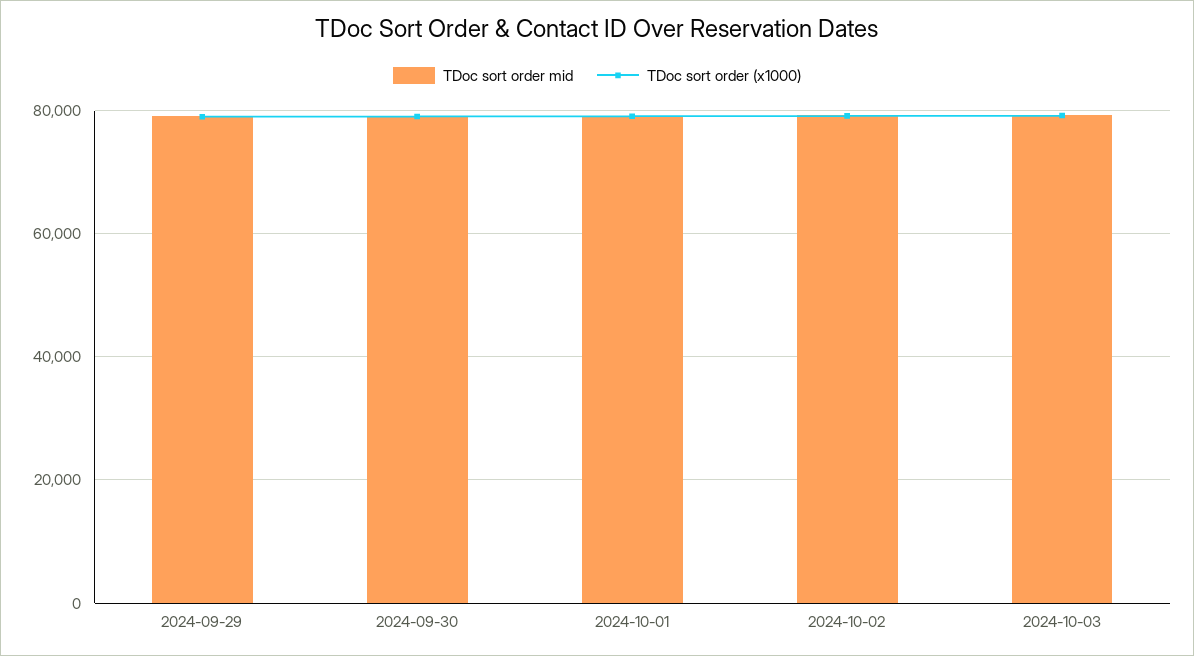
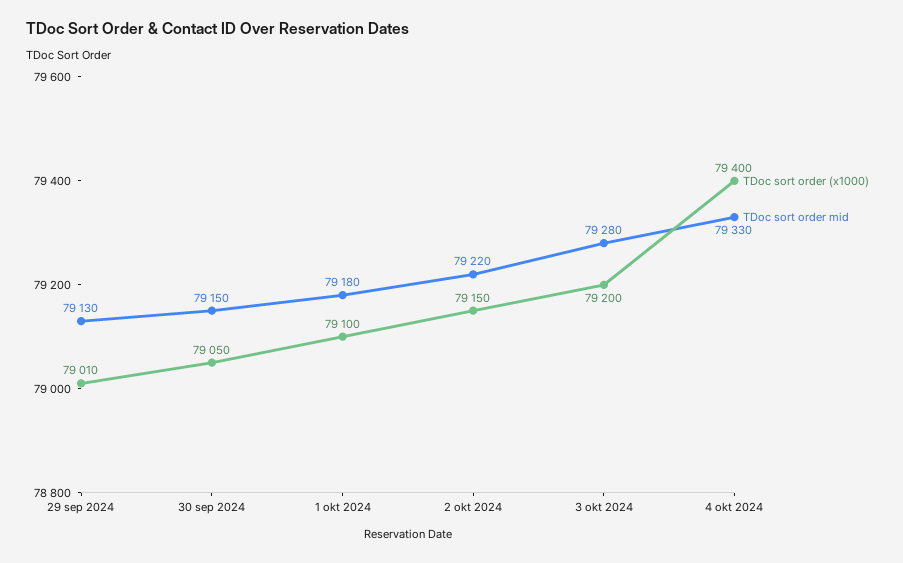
TDoc sort order (x1000), 4 okt 2024: none -> 79400
TDoc sort order mid, 4 okt 2024: none -> 79330

